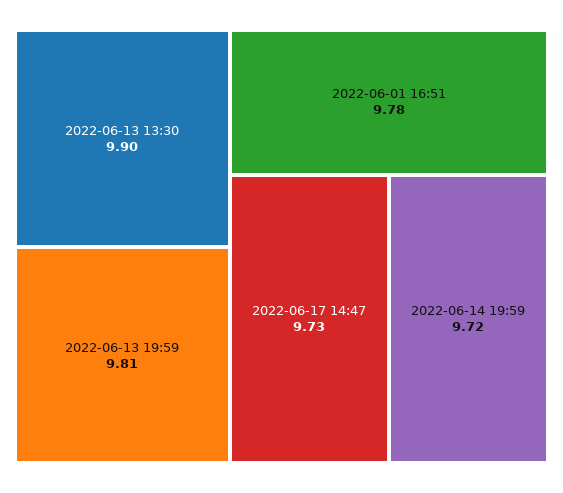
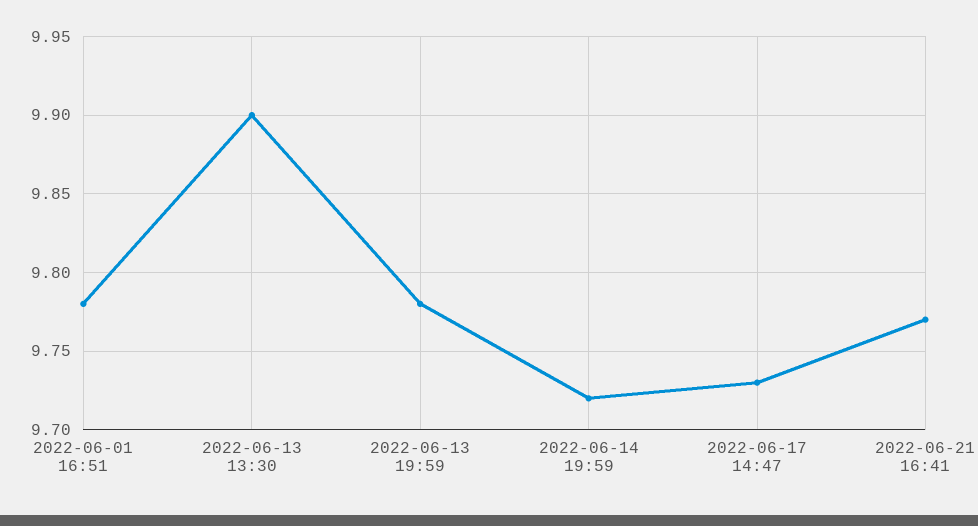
2022-06-13 19:59: 9.81 -> 9.78
2022-06-21 16:41: none -> 9.77

